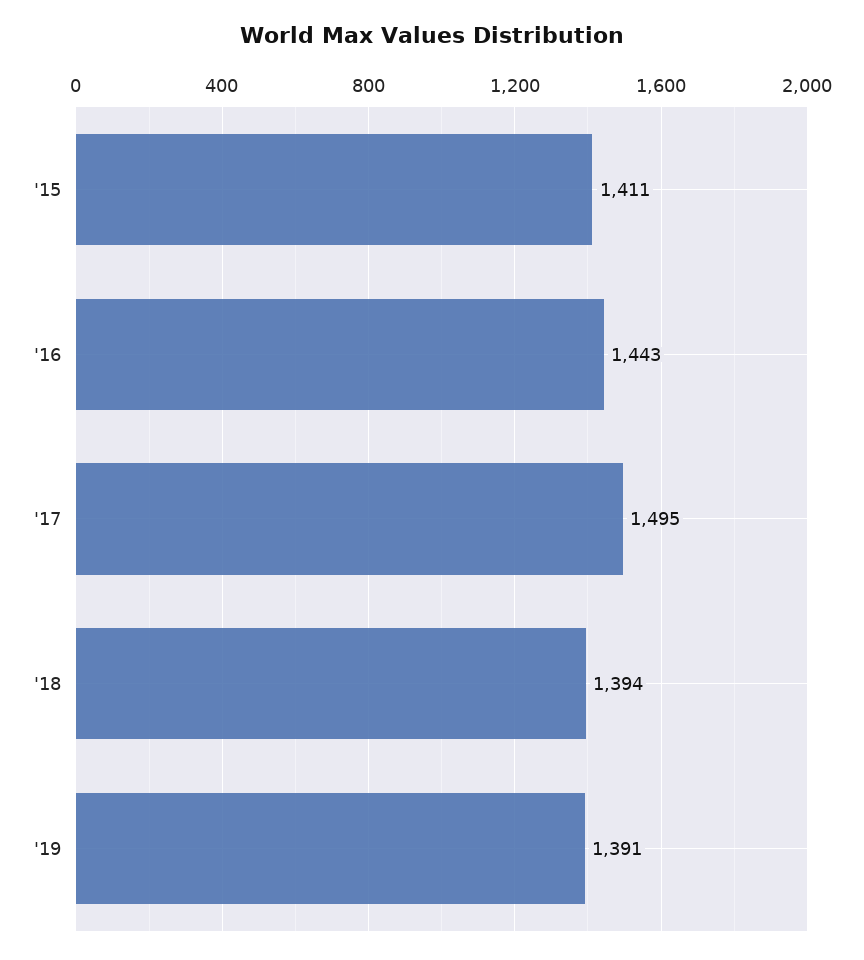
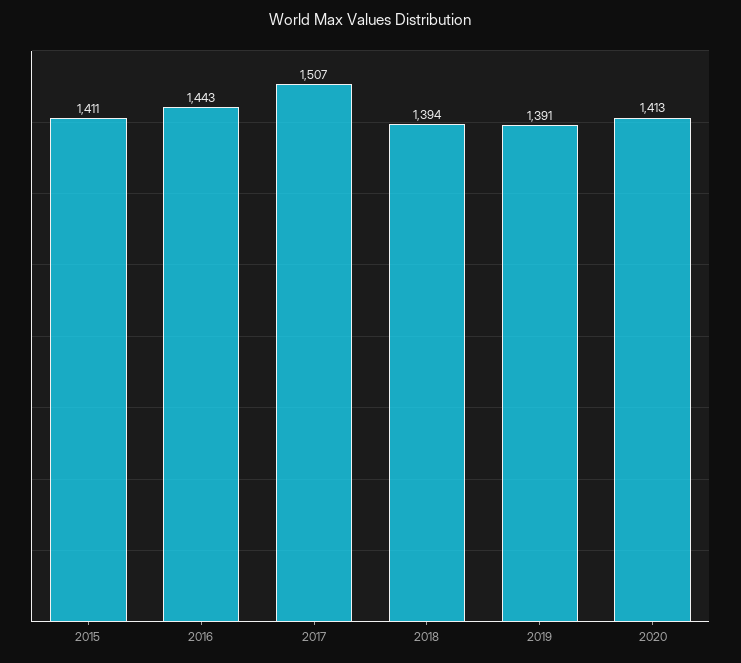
'17: 1495 -> 1507
2020: none -> 1413

